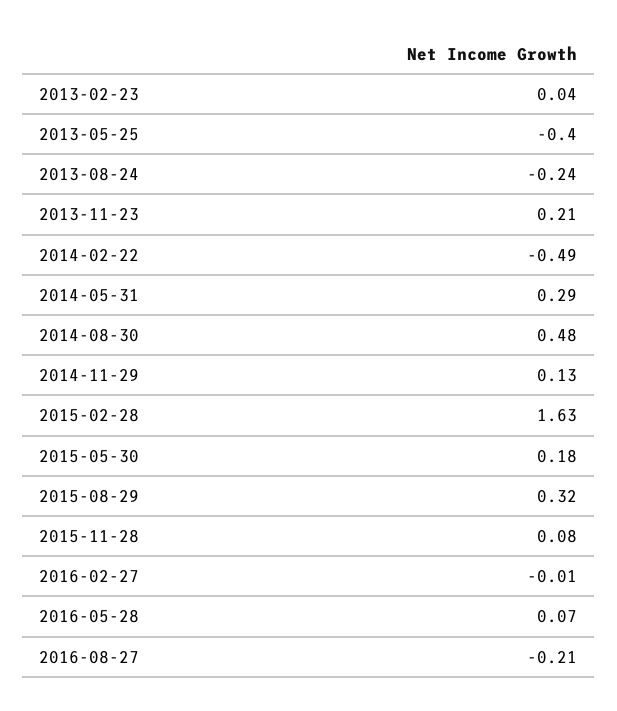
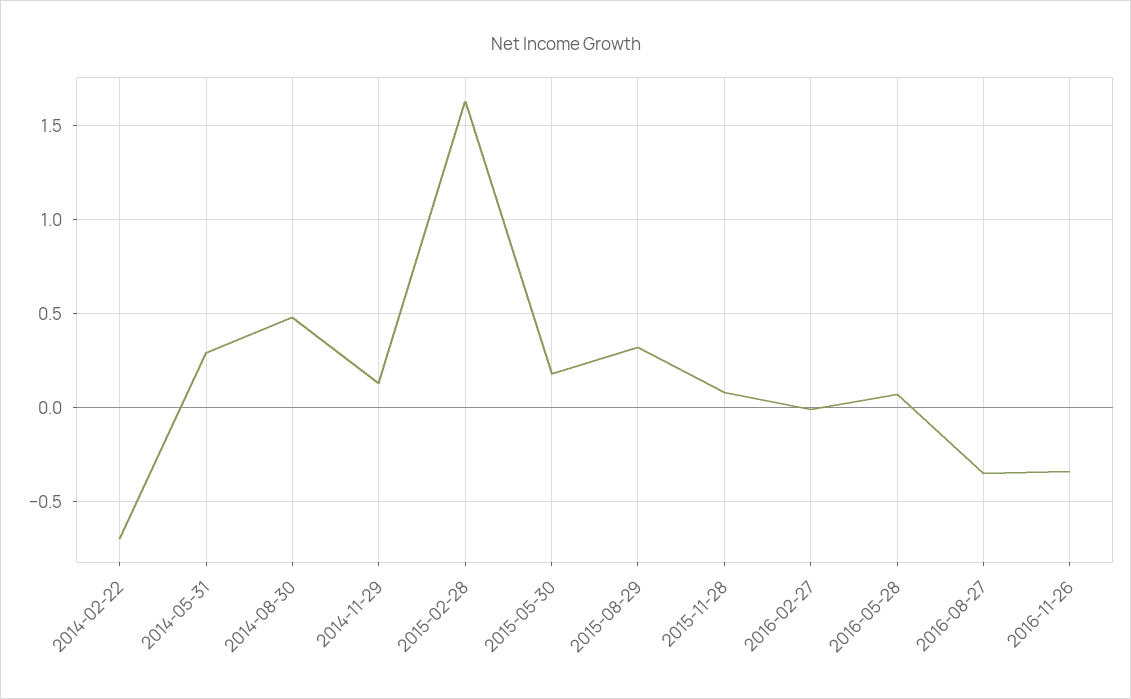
2013-02-23: 0.04 -> none
2013-05-25: -0.4 -> none
2013-08-24: -0.24 -> none
2013-11-23: 0.21 -> none
2014-02-22: -0.49 -> -0.7
2016-08-27: -0.21 -> -0.35
2016-11-26: none -> -0.35

